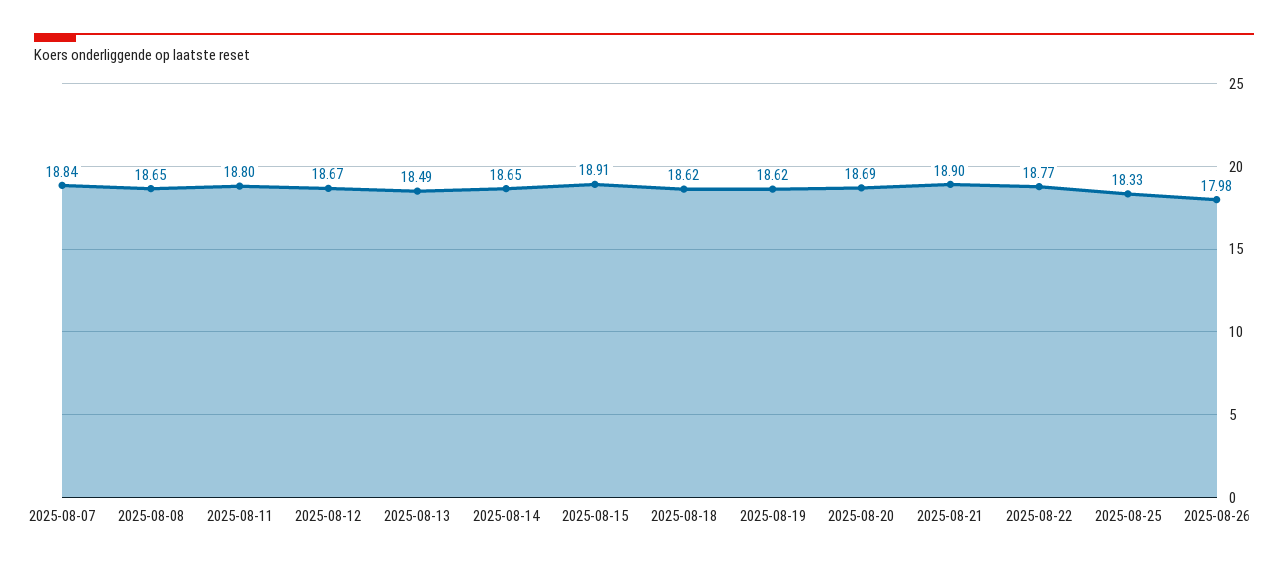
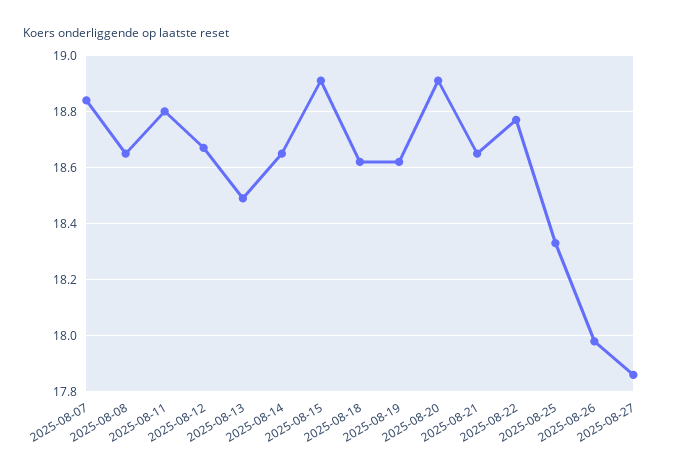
2025-08-20: 18.69 -> 18.9
2025-08-21: 18.9 -> 18.65
2025-08-27: none -> 17.85

